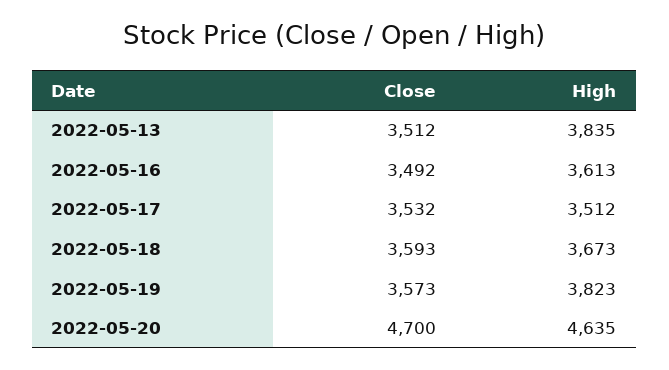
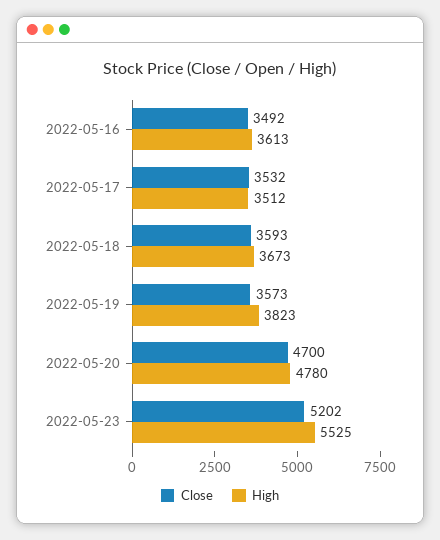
Close, 2022-05-13: 3512 -> none
High, 2022-05-13: 3835 -> none
High, 2022-05-20: 4635 -> 4780
Close, 2022-05-23: none -> 5202
High, 2022-05-23: none -> 5525

